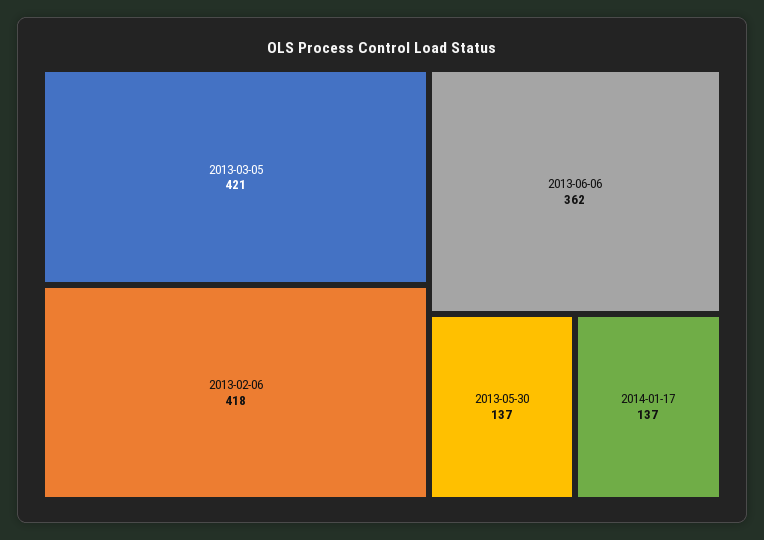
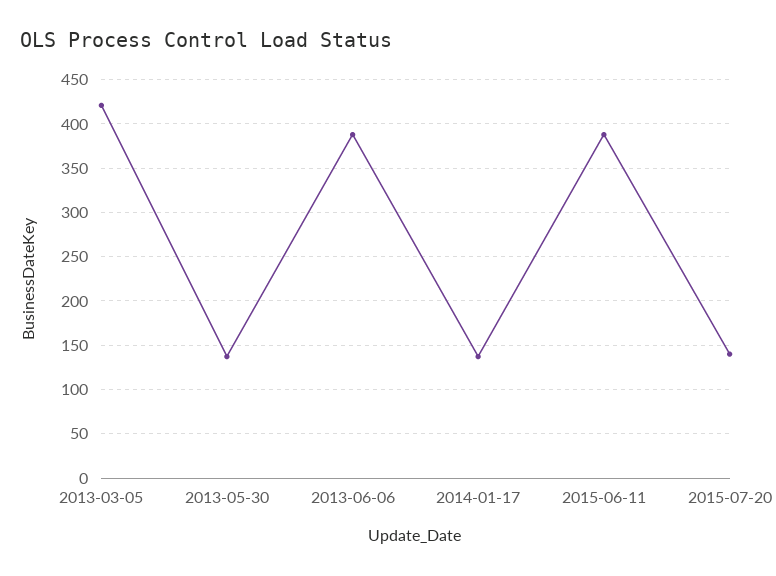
2013-02-06: 418 -> none
2013-06-06: 362 -> 390
2015-06-11: none -> 390
2015-07-20: none -> 140

